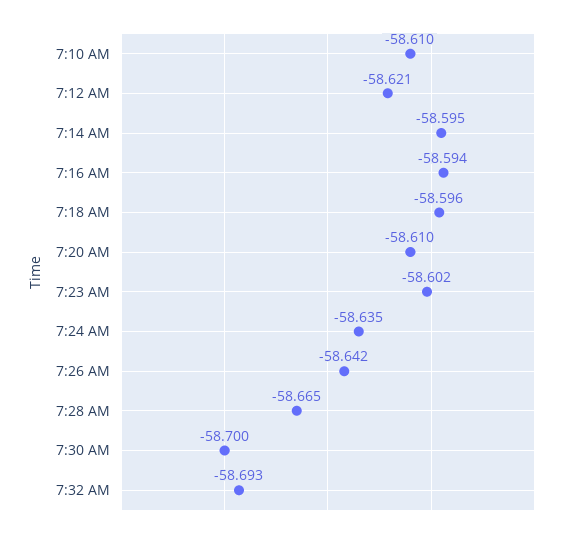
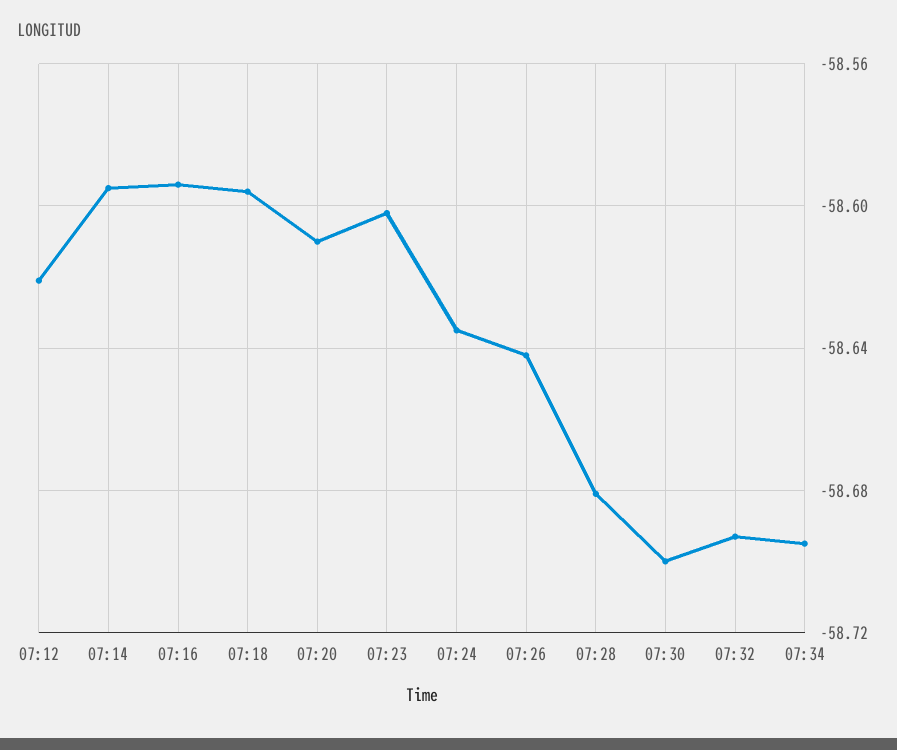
7:10 AM: -58.61 -> none
7:28 AM: -58.665 -> -58.68
07:34: none -> -58.695

